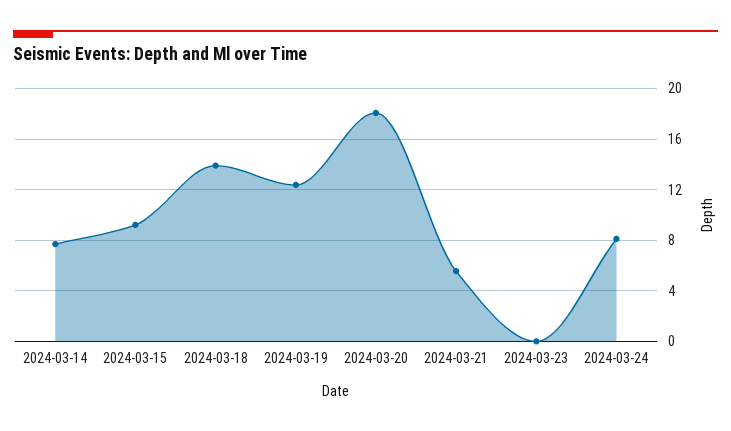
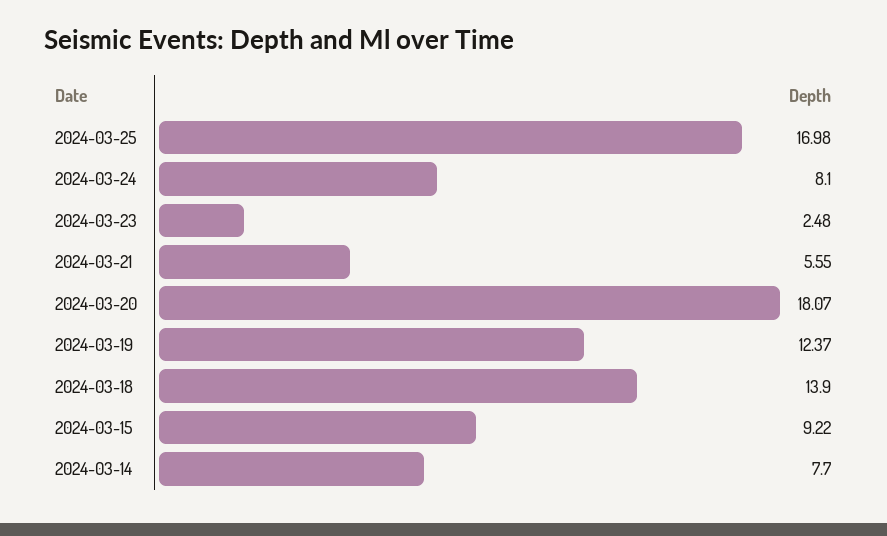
2024-03-23: 0 -> 2.48
2024-03-25: none -> 16.98

